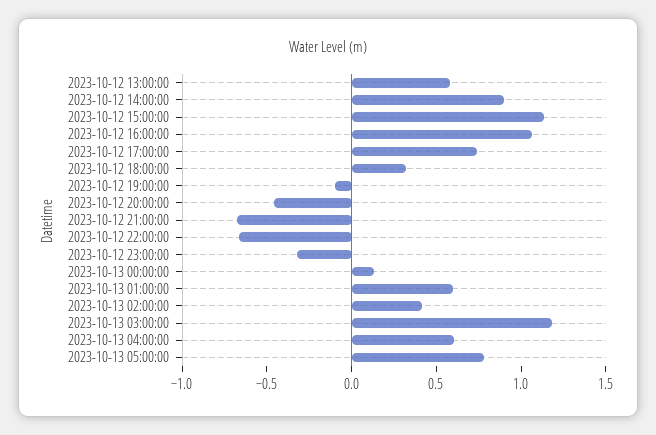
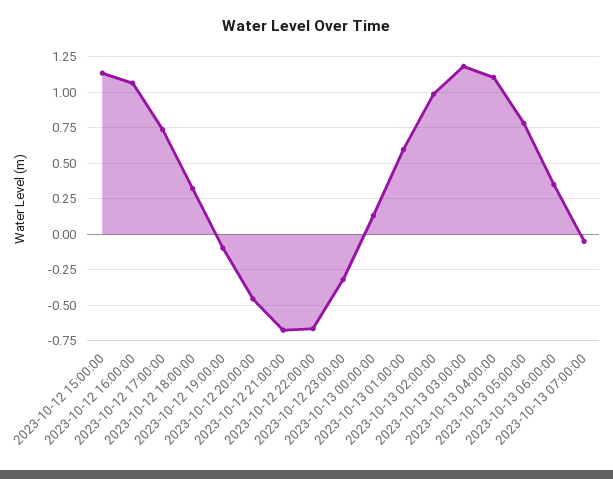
2023-10-12 13:00:00: 0.6 -> none
2023-10-12 14:00:00: 0.9 -> none
2023-10-13 02:00:00: 0.4 -> 1
2023-10-13 04:00:00: 0.6 -> 1.1
2023-10-13 06:00:00: none -> 0.35
2023-10-13 07:00:00: none -> -0.05

